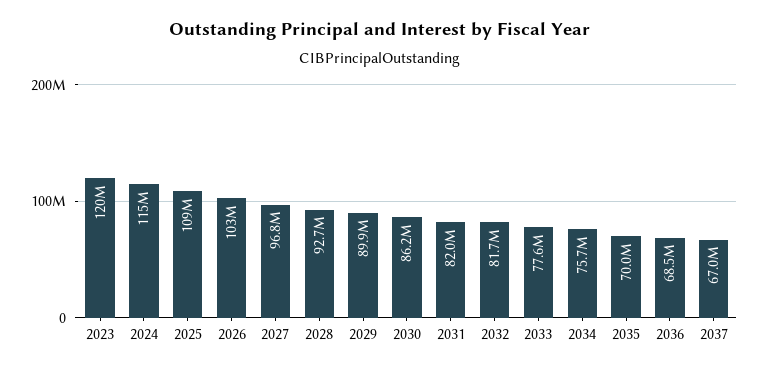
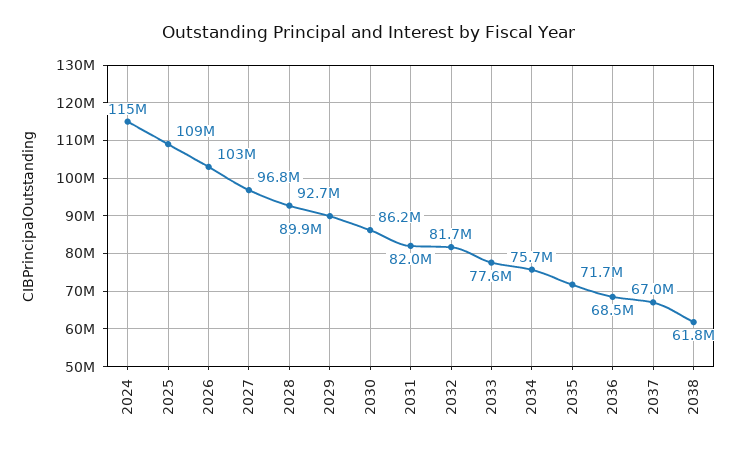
2023: 120000000 -> none
2035: 70000000 -> 71700000
2038: none -> 61800000

